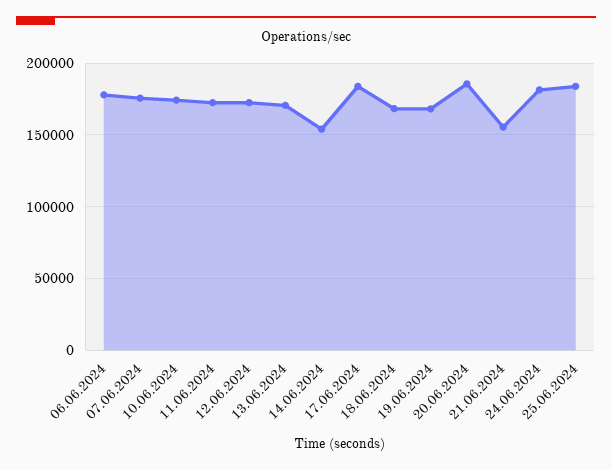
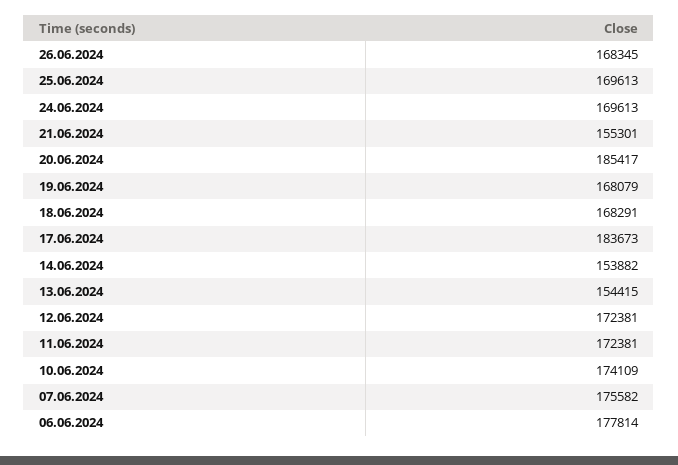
13.06.2024: 170000 -> 154415
24.06.2024: 180000 -> 169613
25.06.2024: 185000 -> 169613
26.06.2024: none -> 168345

